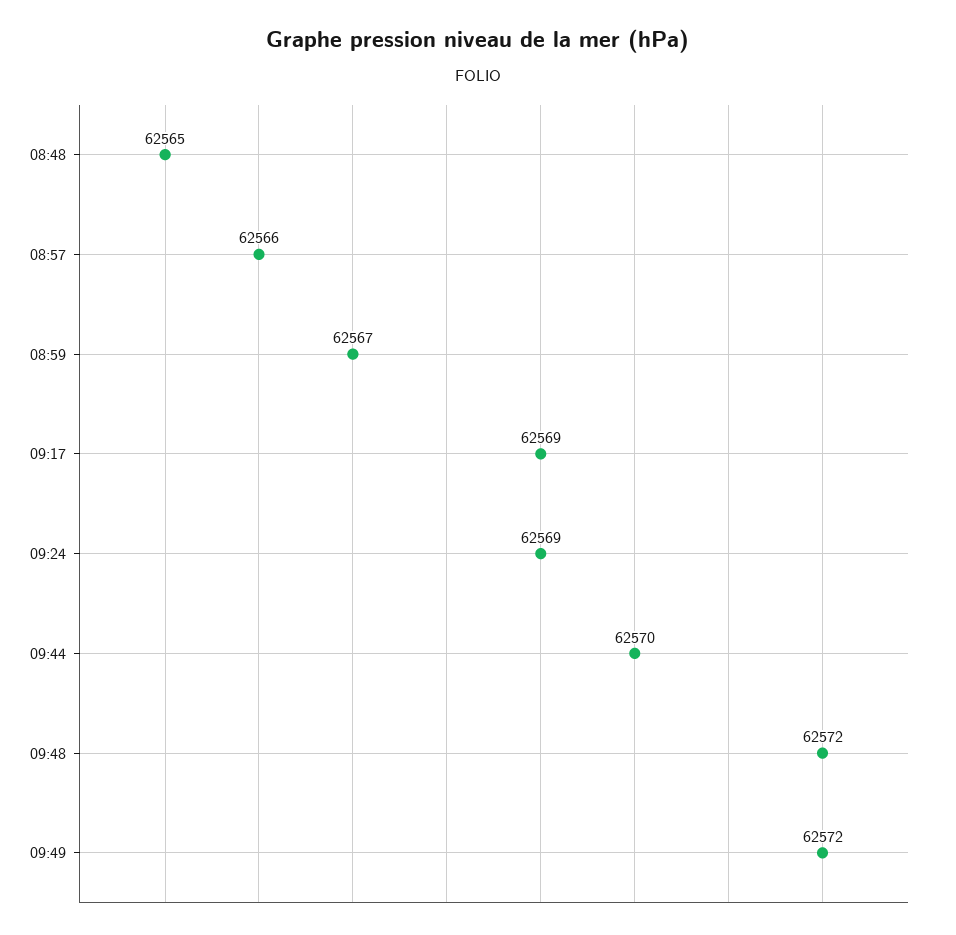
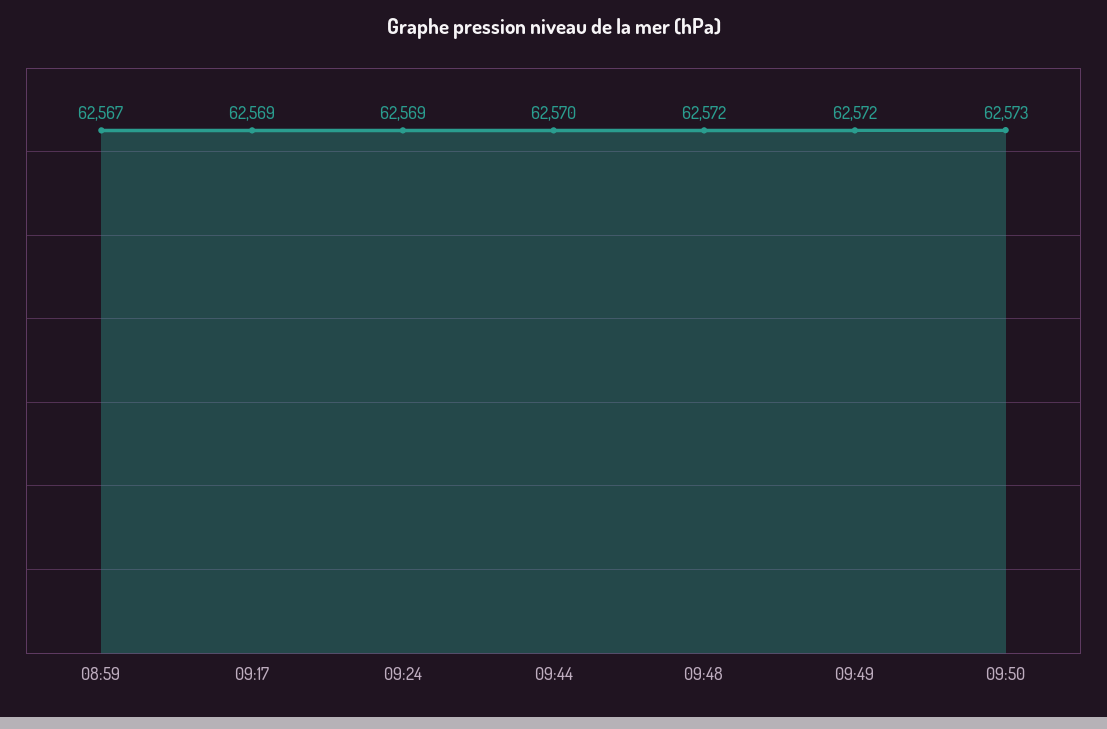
08:48: 62565 -> none
08:57: 62566 -> none
09:50: none -> 62573

